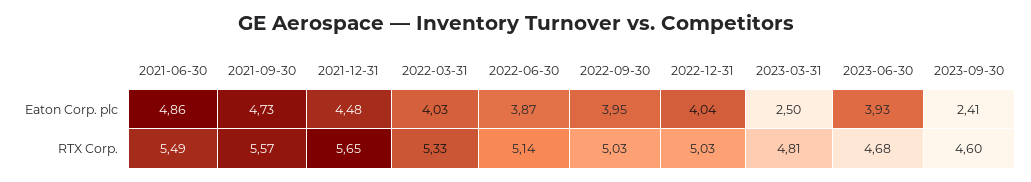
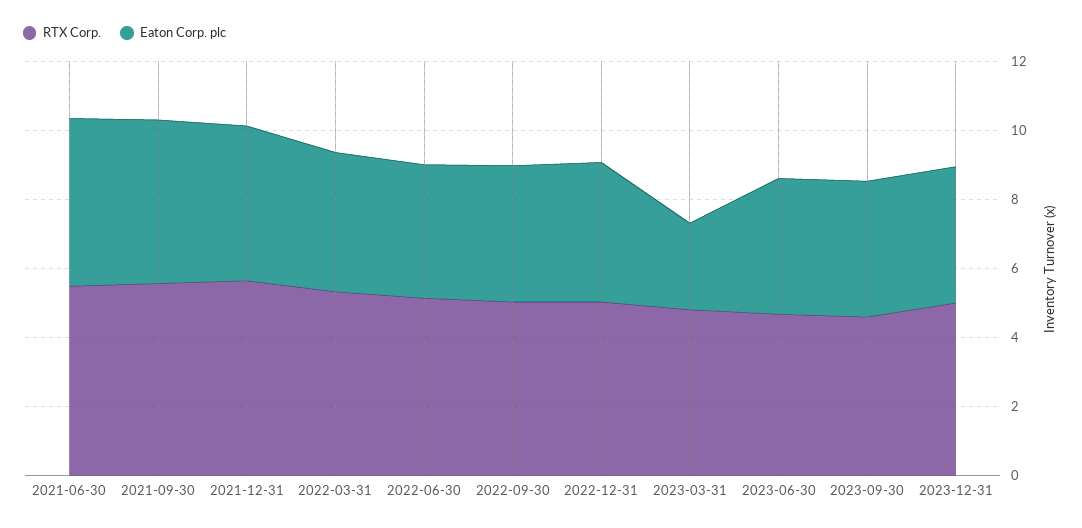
Eaton Corp. plc, 2023-09-30: 2.41 -> 4
RTX Corp., 2023-12-31: none -> 5
Eaton Corp. plc, 2023-12-31: none -> 4

